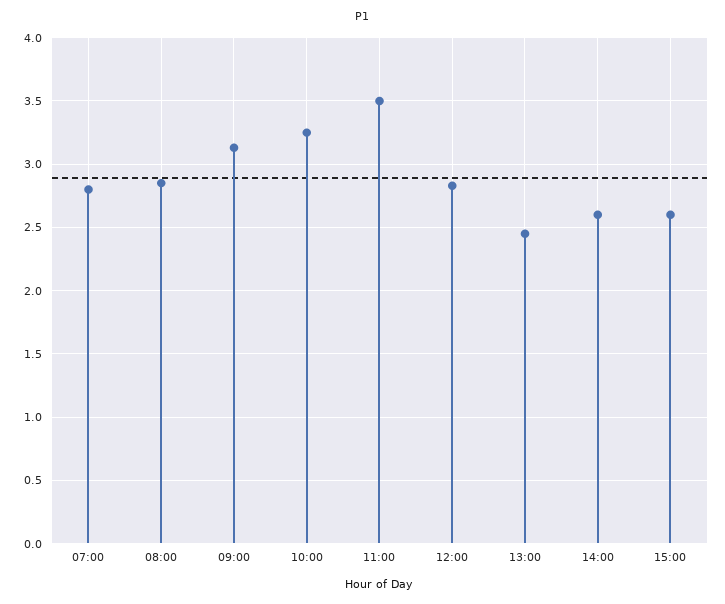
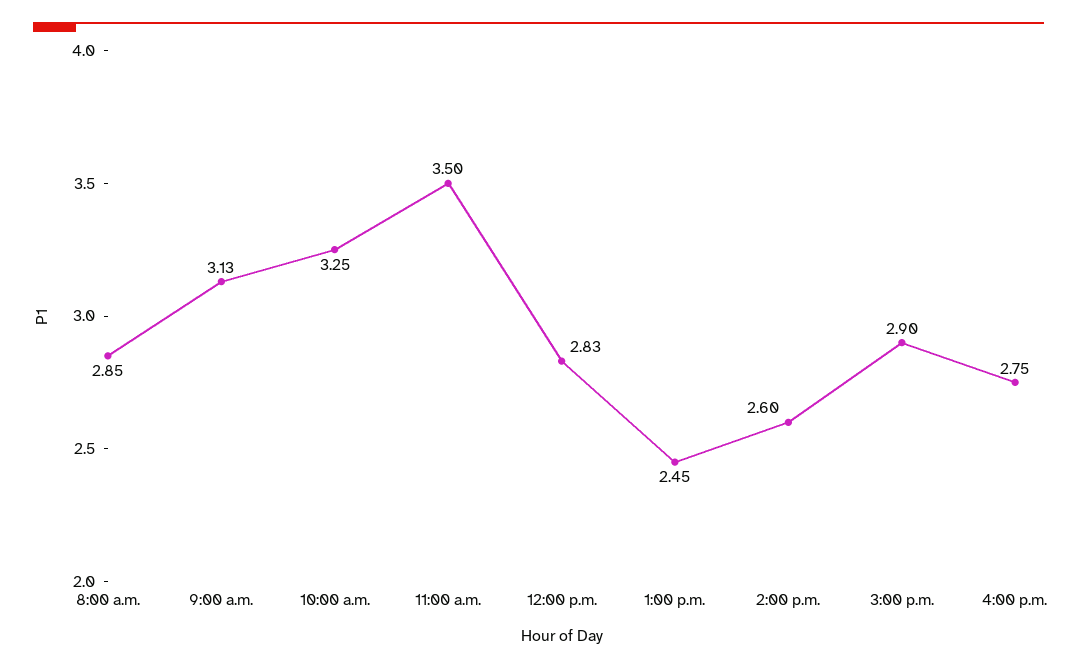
07:00: 2.8 -> none
15:00: 2.6 -> 2.9
4:00 p.m.: none -> 2.75

